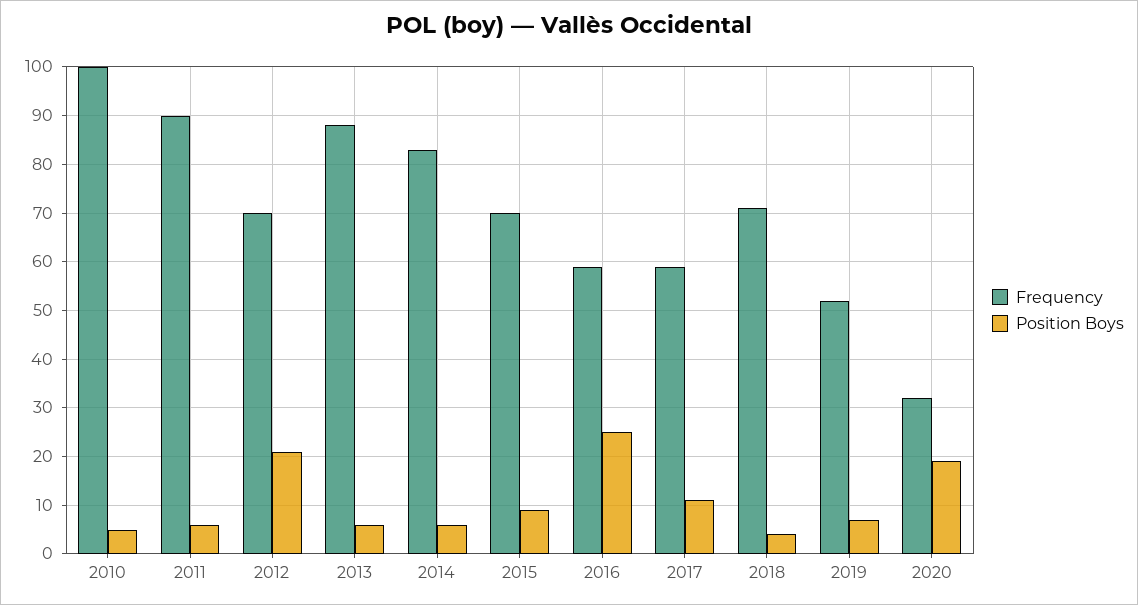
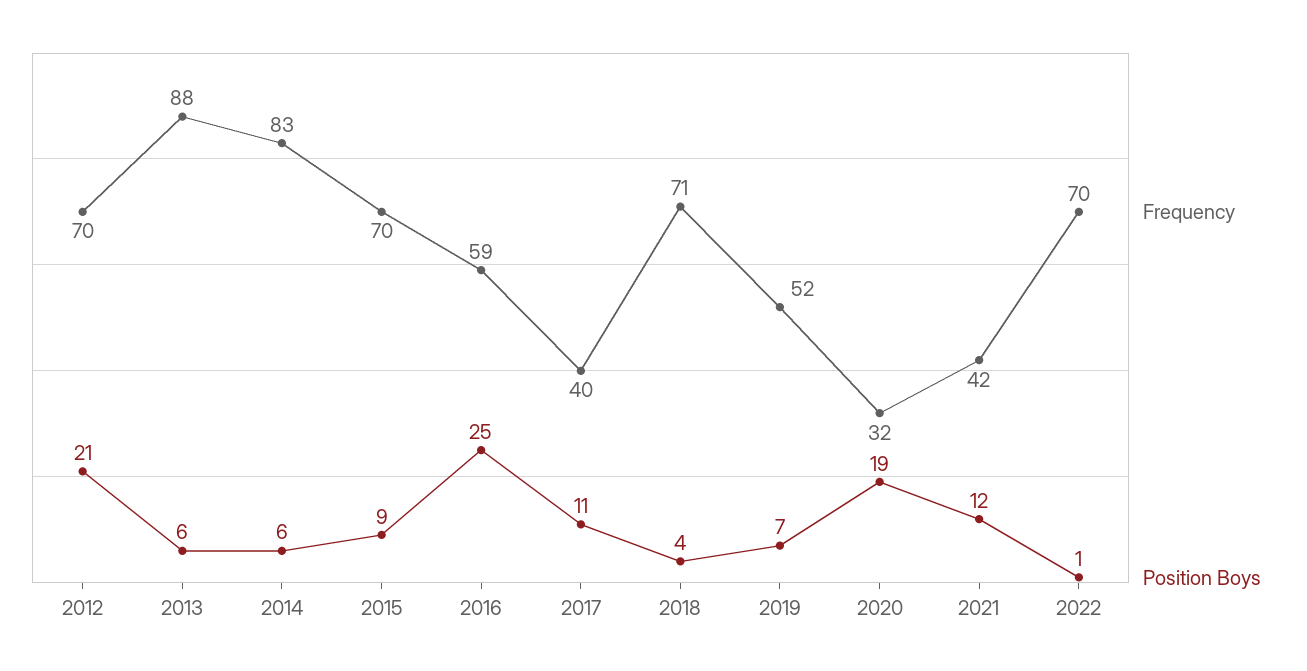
Frequency, 2010: 100 -> none
Position Boys, 2010: 5 -> none
Frequency, 2011: 90 -> none
Position Boys, 2011: 5 -> none
Frequency, 2017: 60 -> 40
Frequency, 2021: none -> 42
Position Boys, 2021: none -> 12
Frequency, 2022: none -> 70
Position Boys, 2022: none -> 1

